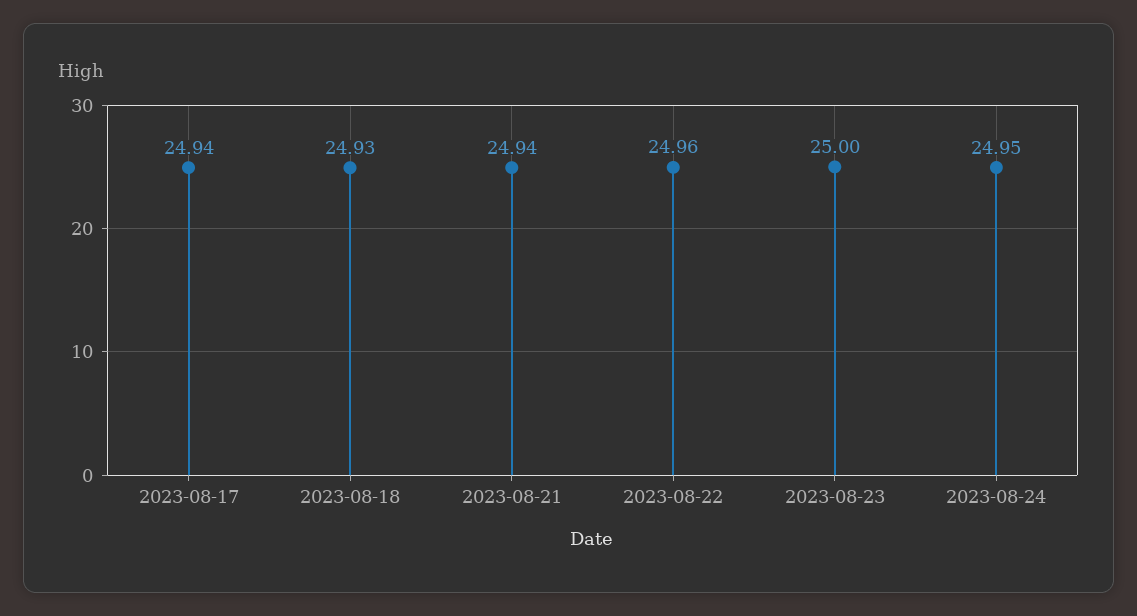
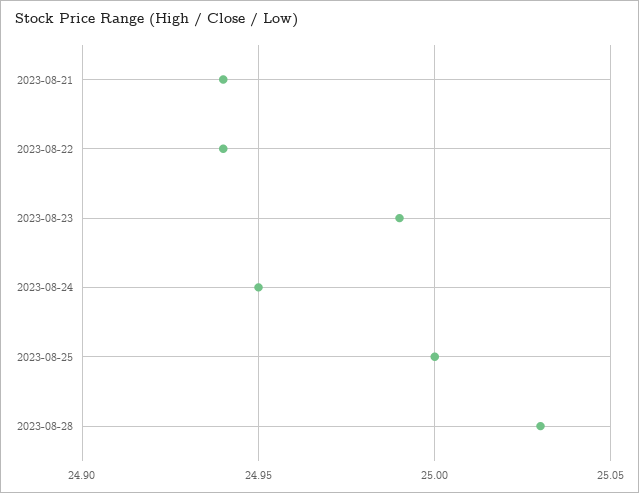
2023-08-17: 24.94 -> none
2023-08-18: 24.93 -> none
2023-08-22: 24.96 -> 24.94
2023-08-23: 25 -> 24.99
2023-08-25: none -> 25
2023-08-28: none -> 25.03

